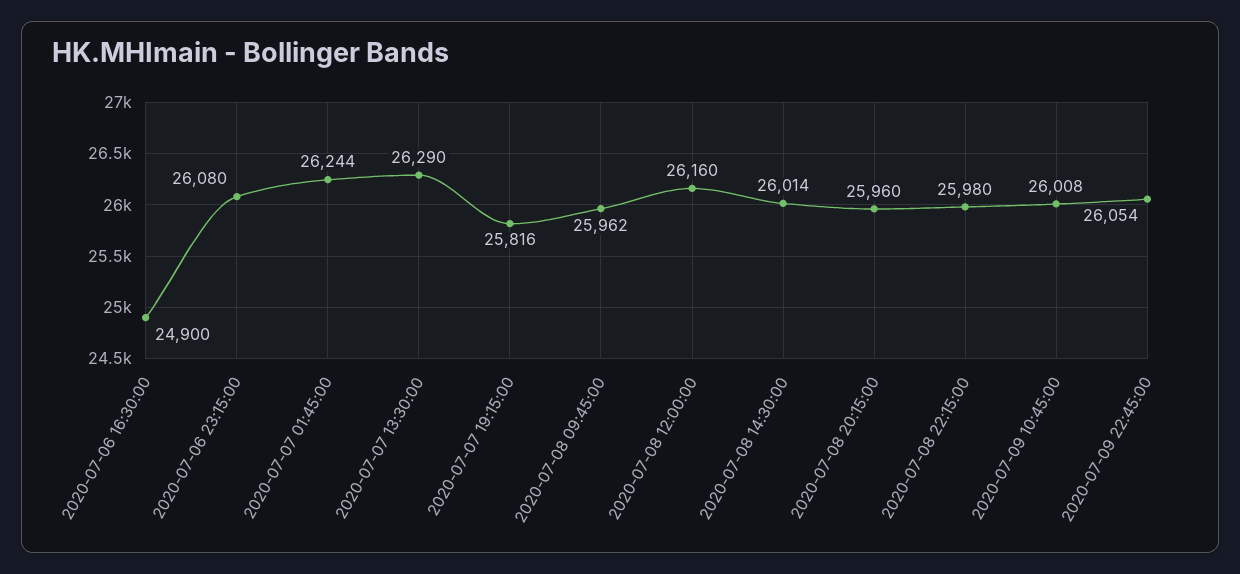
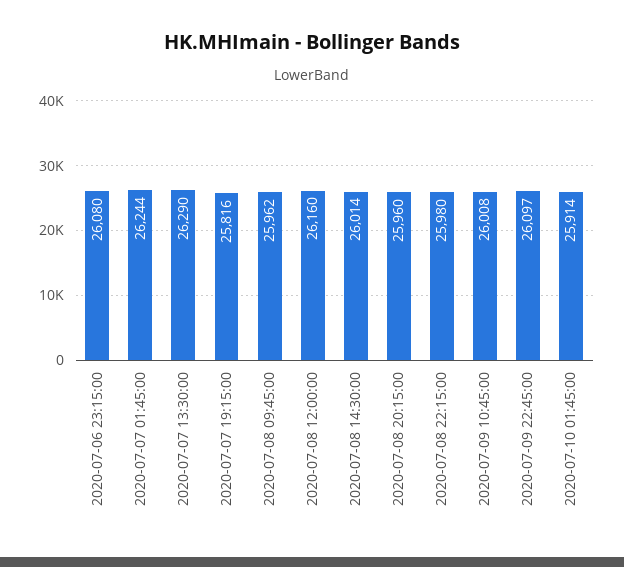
2020-07-06 16:30:00: 24900 -> none
2020-07-09 22:45:00: 26054 -> 26097
2020-07-10 01:45:00: none -> 25914

